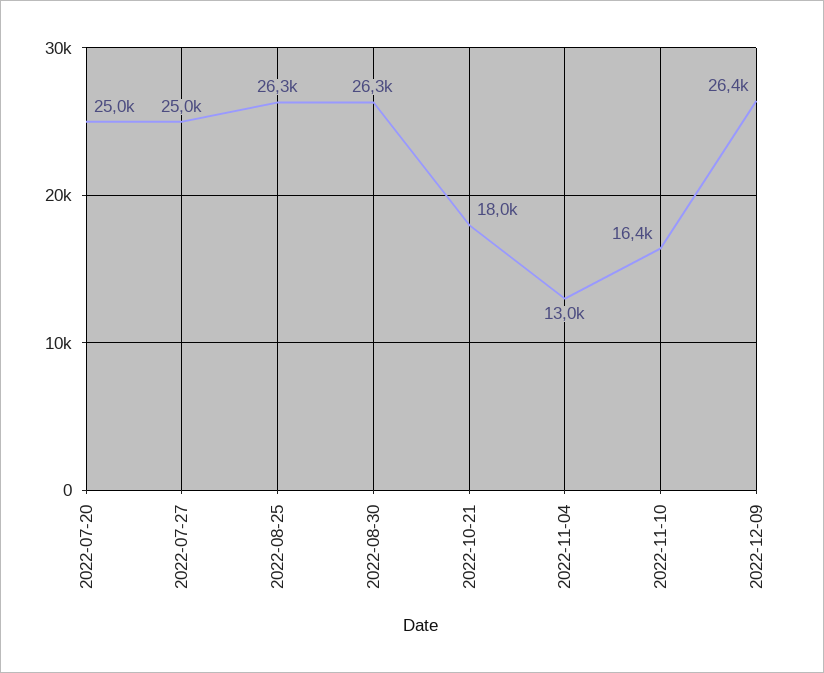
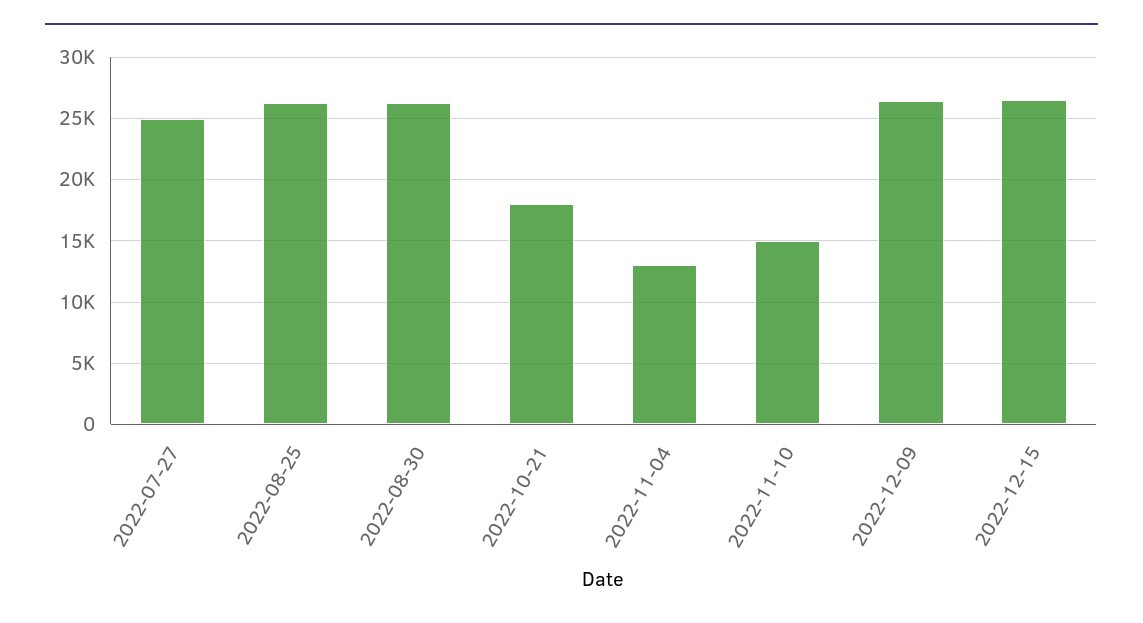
2022-07-20: 25000 -> none
2022-11-10: 16400 -> 15000
2022-12-15: none -> 26500

